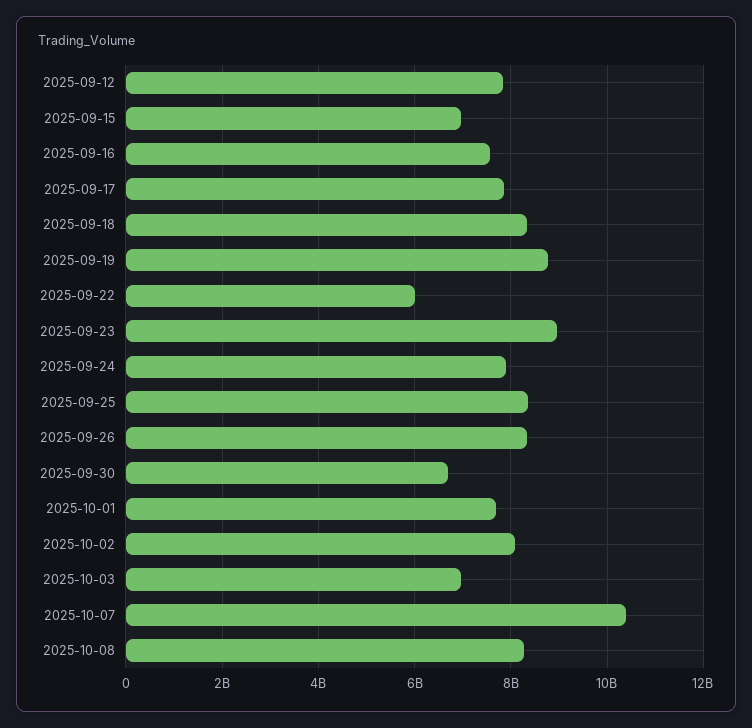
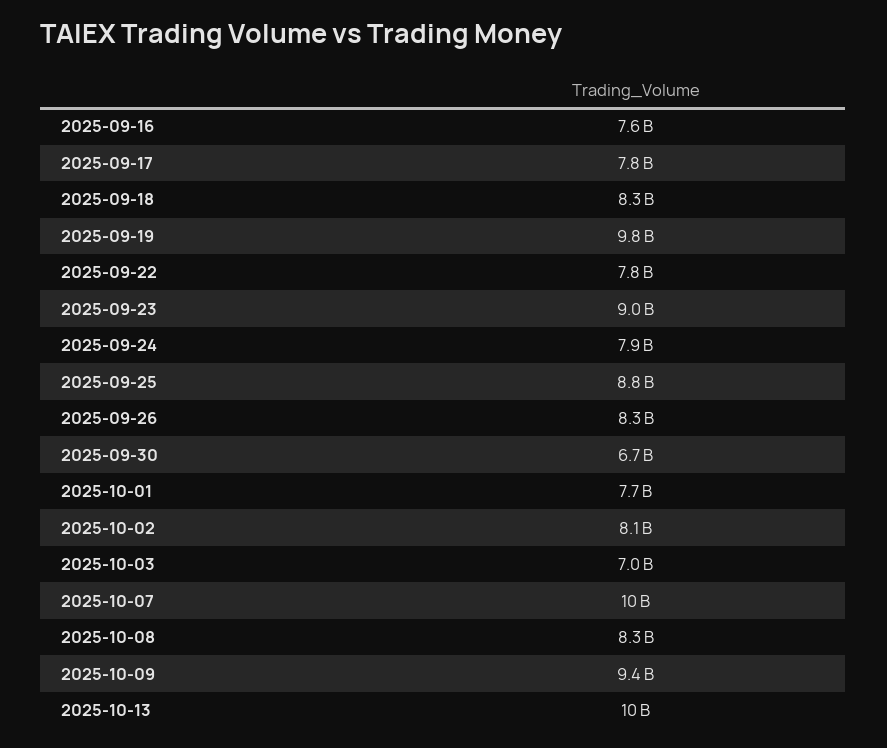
2025-09-12: 7800000000 -> none
2025-09-15: 7000000000 -> none
2025-09-19: 8800000000 -> 9800000000
2025-09-22: 6000000000 -> 7800000000
2025-09-25: 8400000000 -> 8800000000
2025-10-09: none -> 9400000000
2025-10-13: none -> 10000000000

